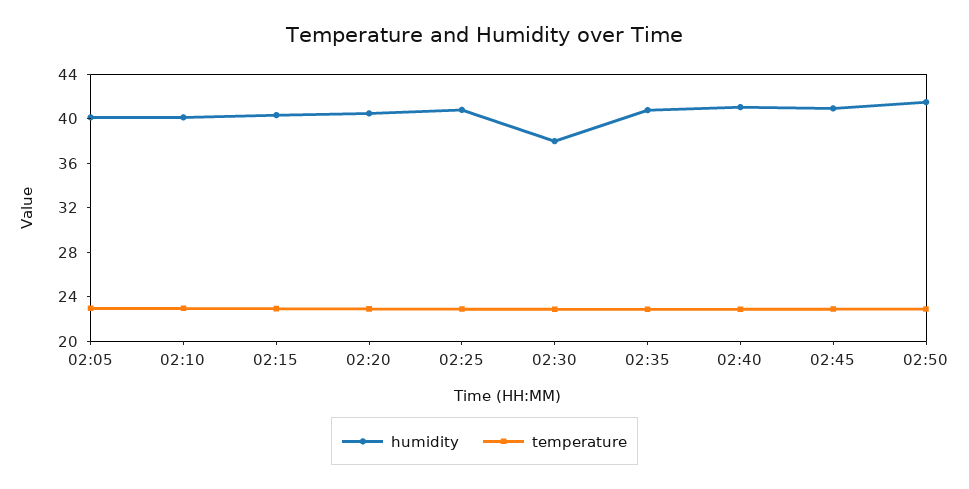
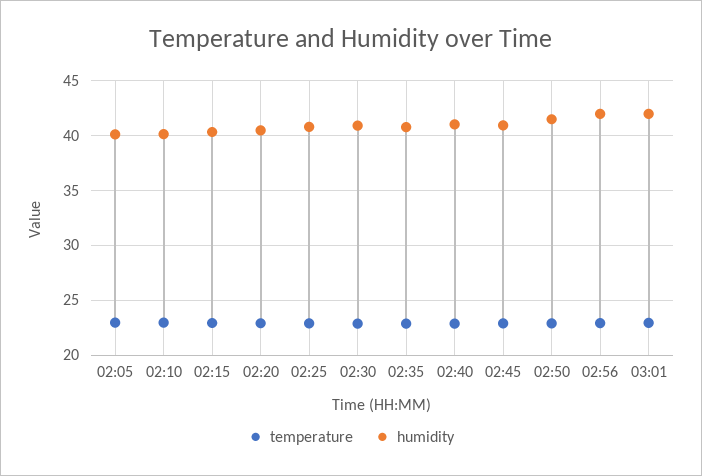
humidity, 02:30: 38 -> 41
temperature, 02:56: none -> 23
humidity, 02:56: none -> 42
temperature, 03:01: none -> 23
humidity, 03:01: none -> 42

